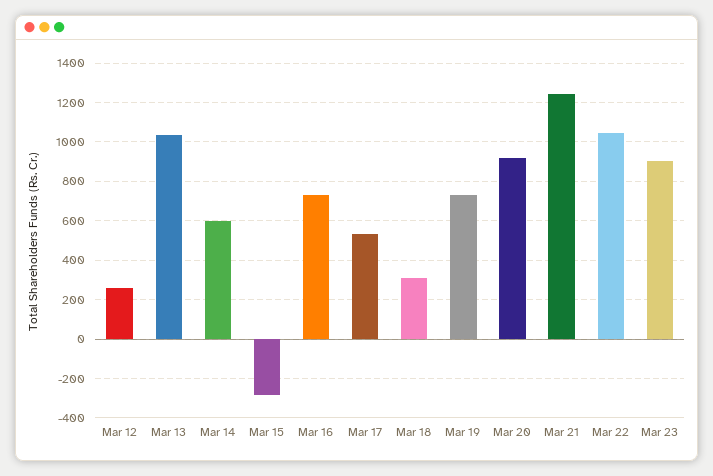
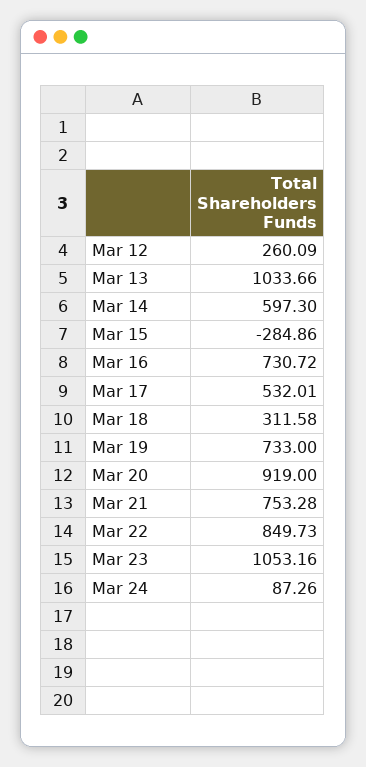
Mar 21: 1250 -> 753.28
Mar 22: 1050 -> 849.73
Mar 23: 900 -> 1053.16
Mar 24: none -> 87.26

